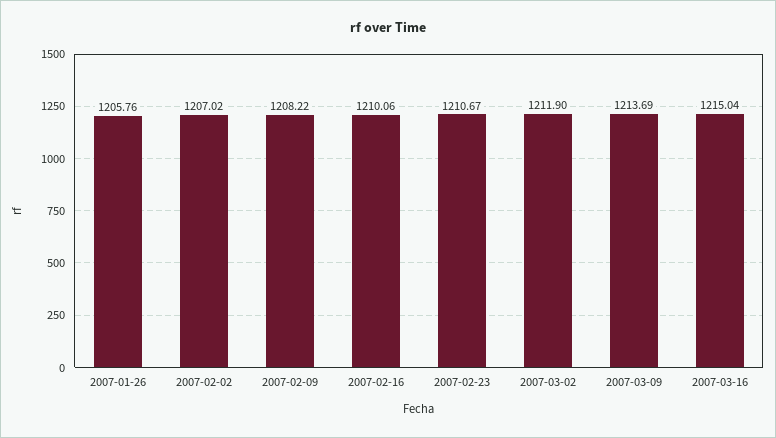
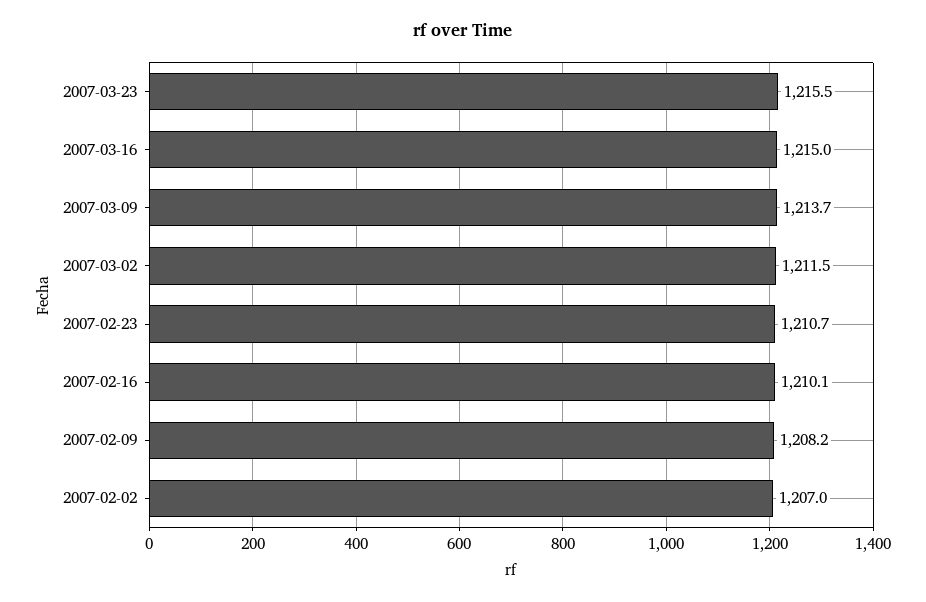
2007-01-26: 1205.76 -> none
2007-03-02: 1211.9 -> 1211.5
2007-03-23: none -> 1215.5

